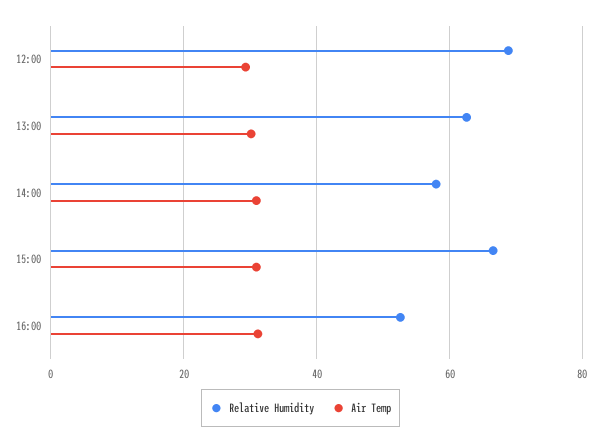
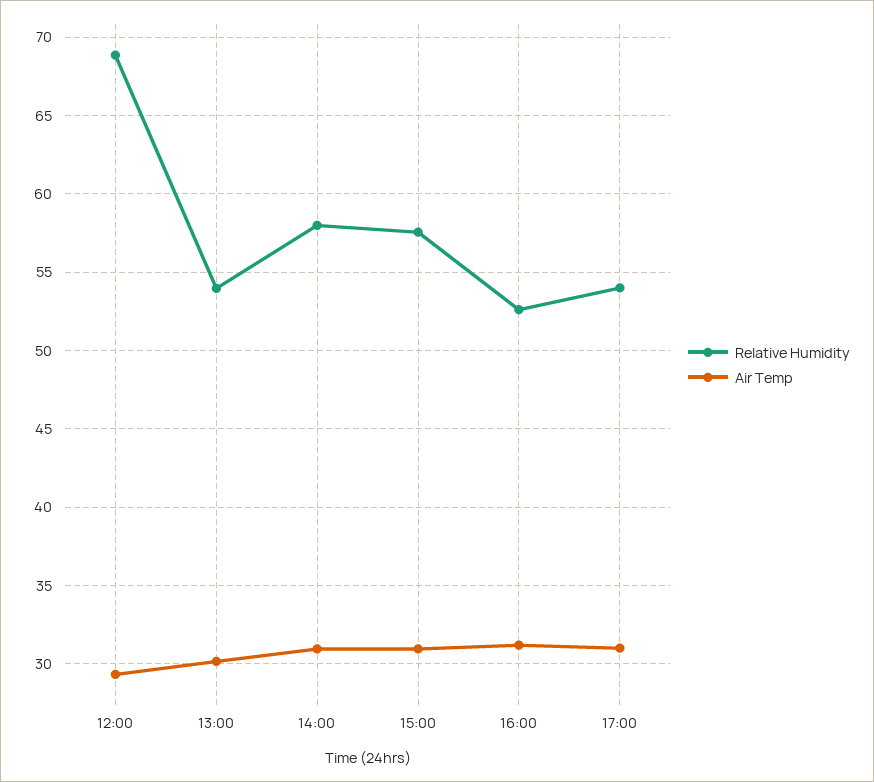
Relative Humidity, 13:00: 62 -> 54
Relative Humidity, 15:00: 66 -> 57.5
Relative Humidity, 17:00: none -> 54
Air Temp, 17:00: none -> 31

